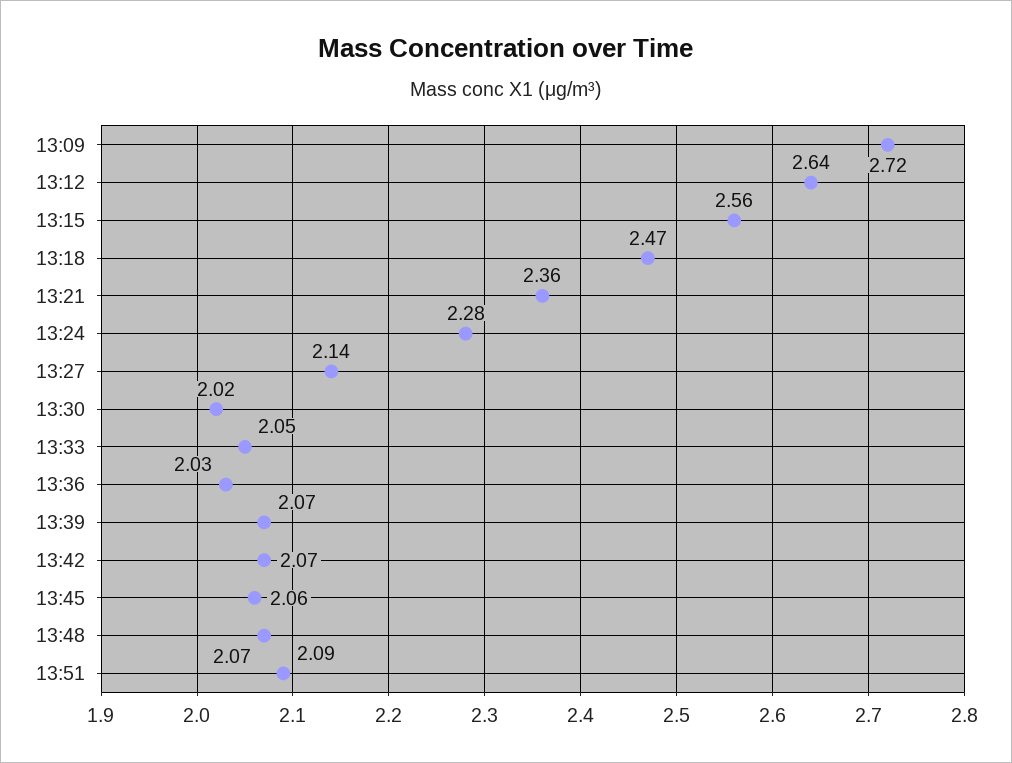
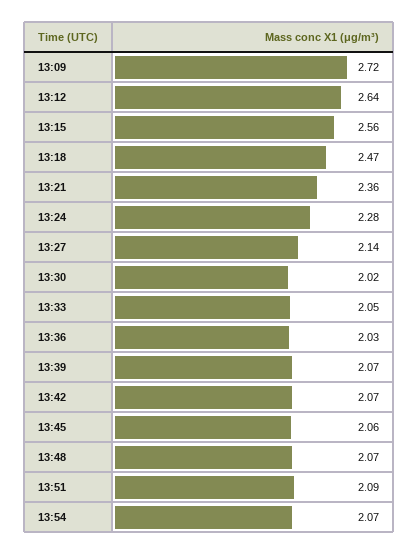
13:54: none -> 2.07

